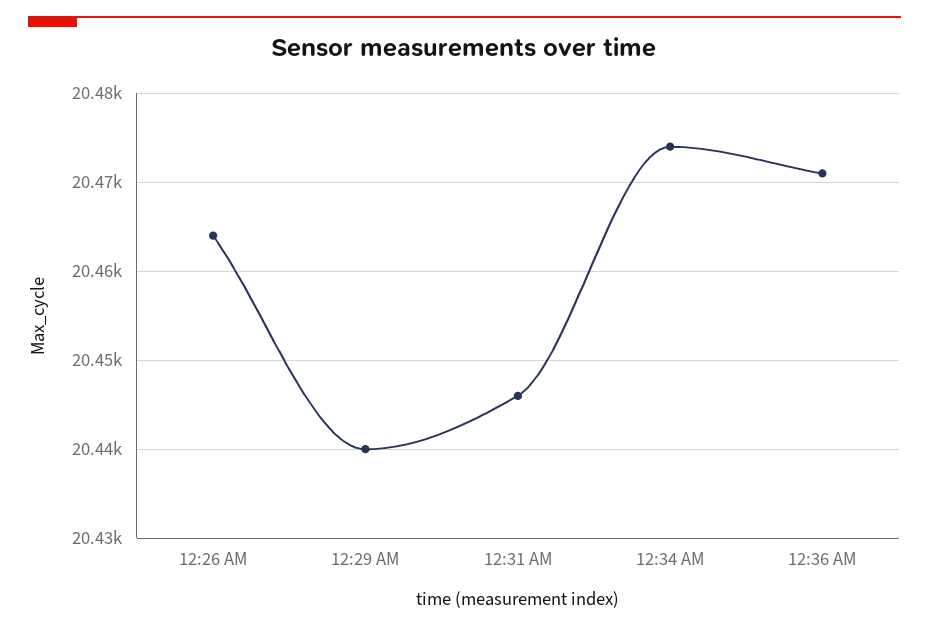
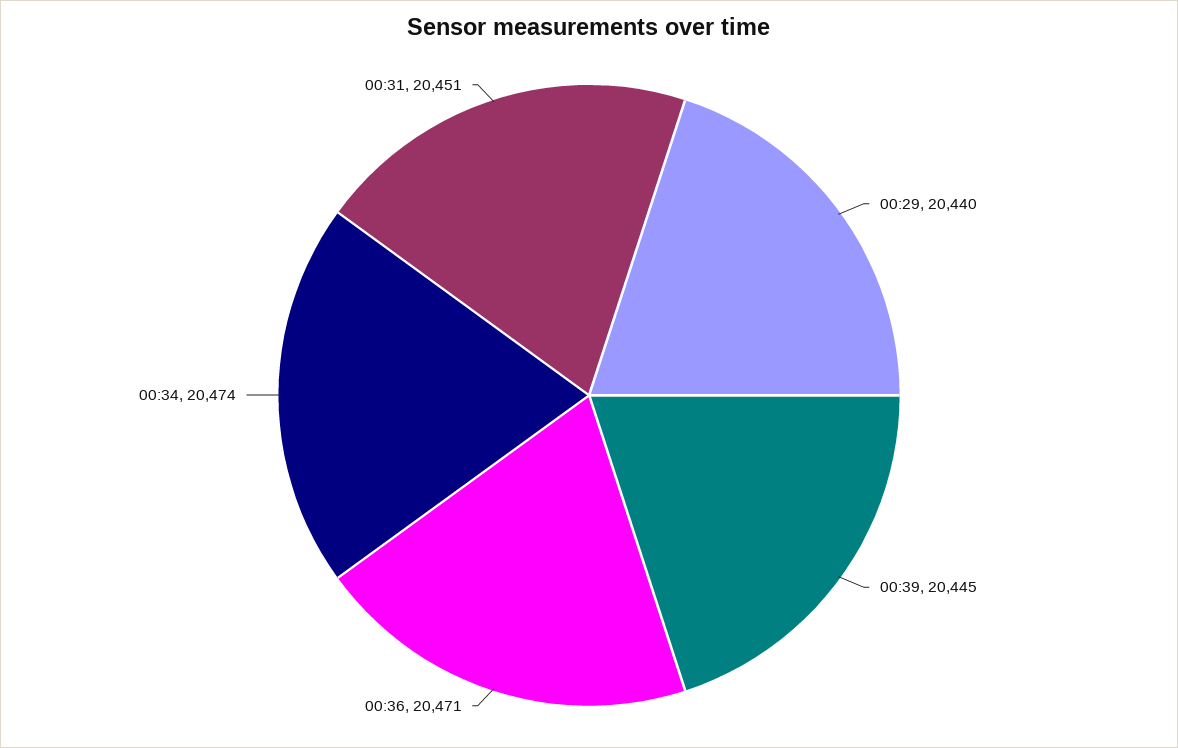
12:26 AM: 20464 -> none
12:31 AM: 20446 -> 20451
00:39: none -> 20445

